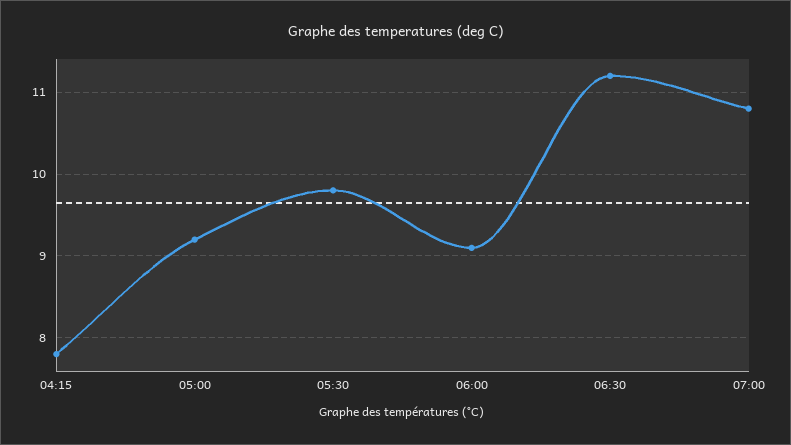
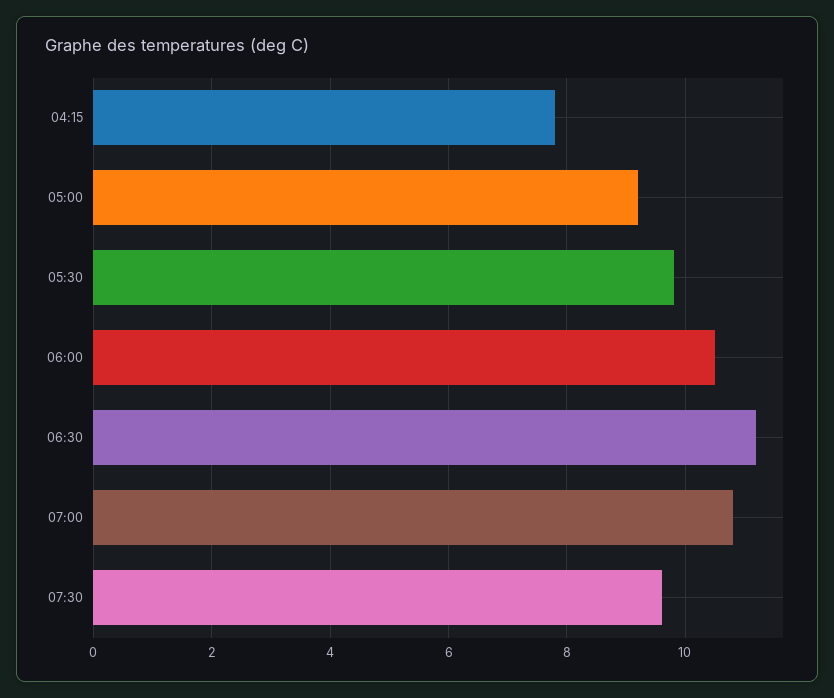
06:00: 9.1 -> 10.5
07:30: none -> 9.5

